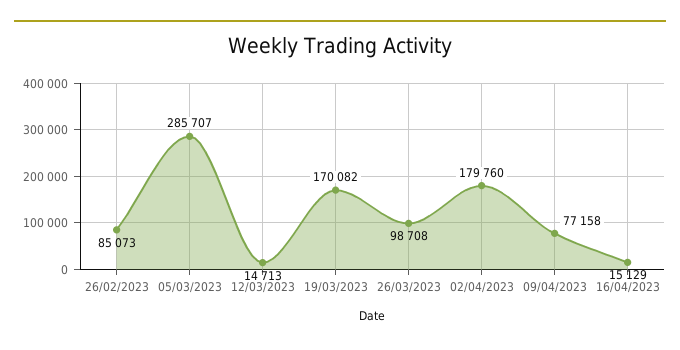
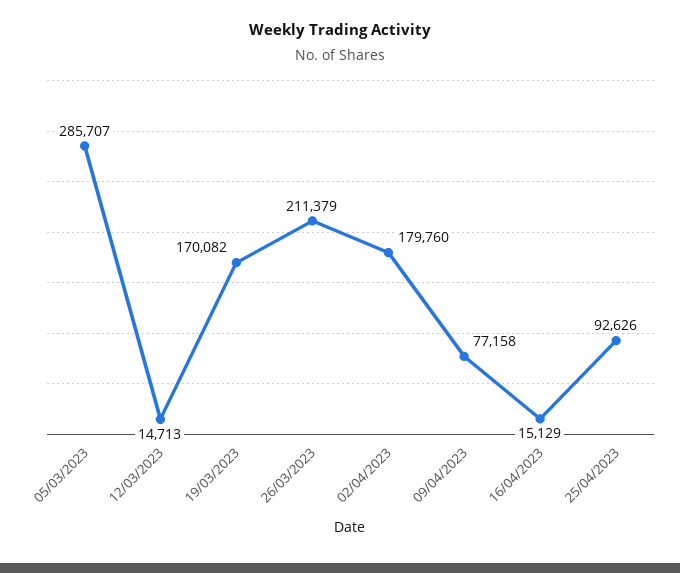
26/02/2023: 85073 -> none
26/03/2023: 98708 -> 211379
25/04/2023: none -> 92626

